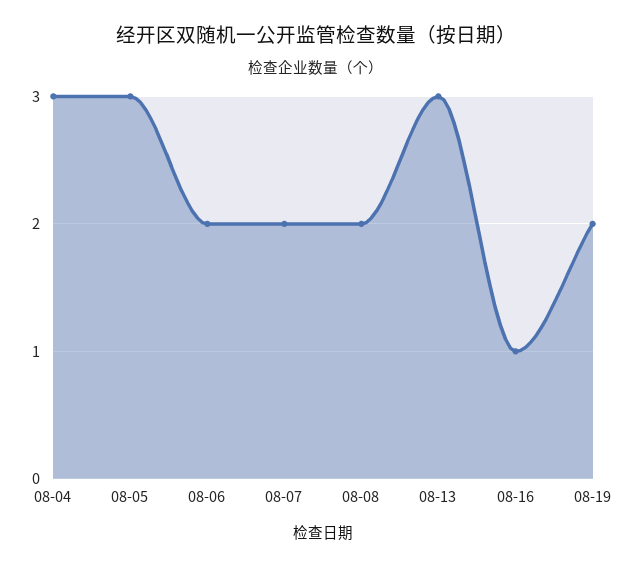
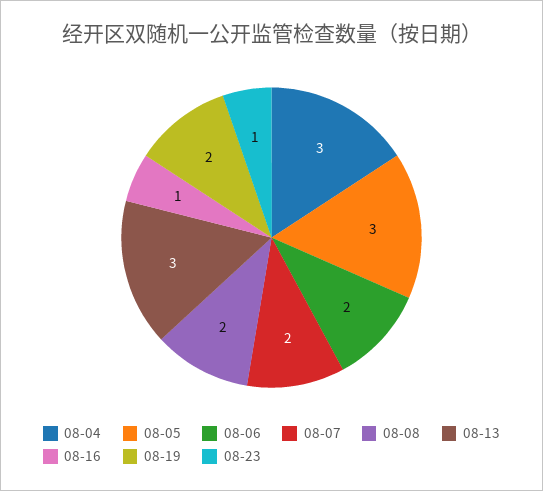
08-23: none -> 1

